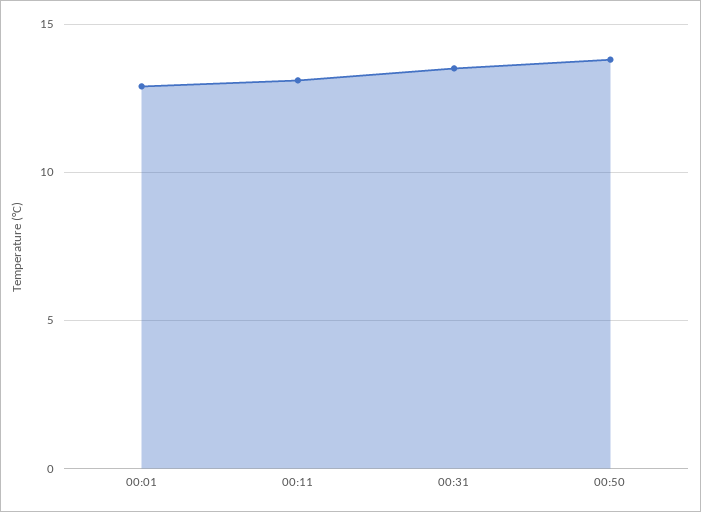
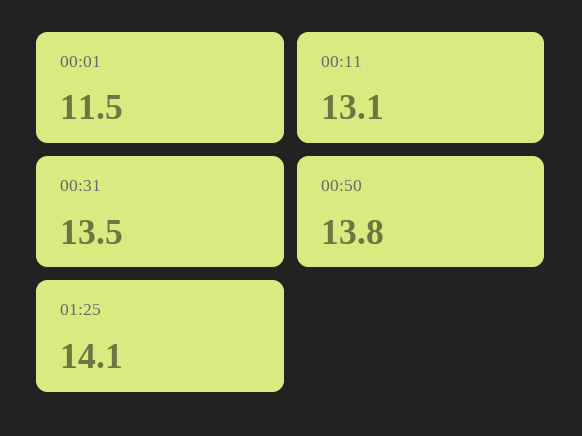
00:01: 13 -> 11.5
01:25: none -> 14.1

